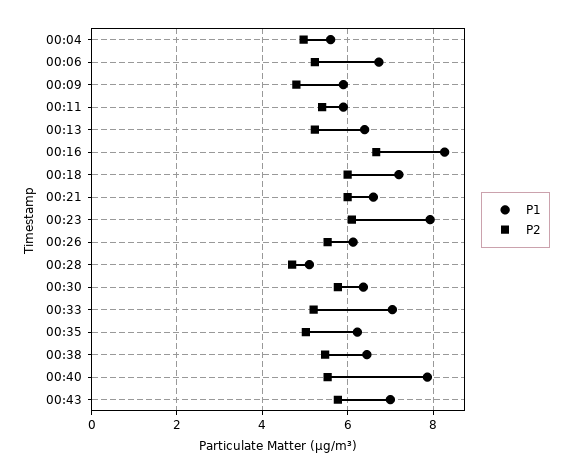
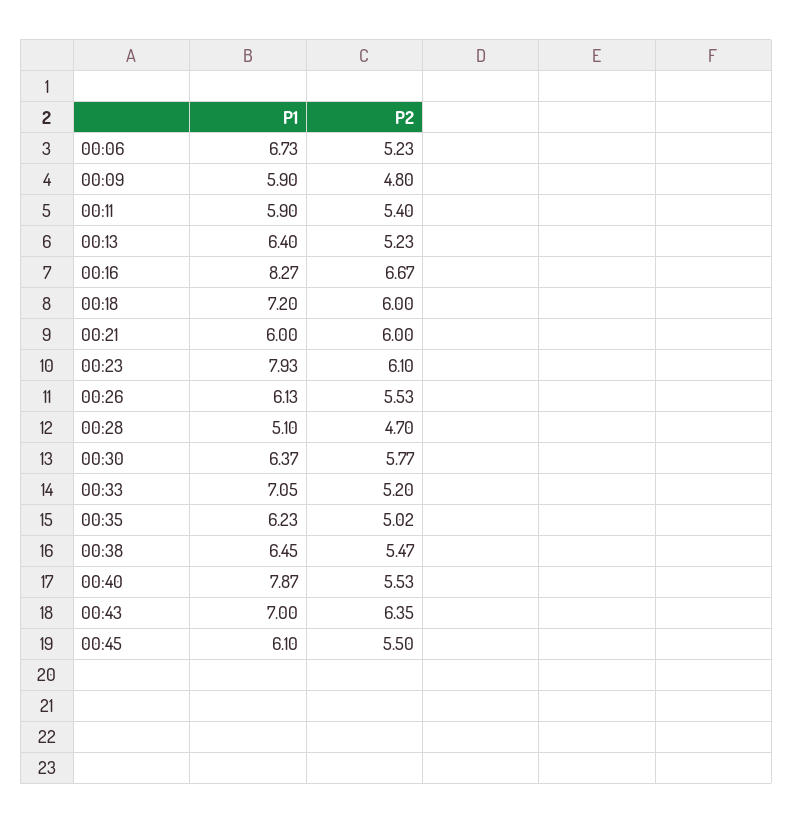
P1, 00:04: 5.6 -> none
P2, 00:04: 5 -> none
P1, 00:21: 6.6 -> 6
P2, 00:43: 5.8 -> 6.35
P1, 00:45: none -> 6.1
P2, 00:45: none -> 5.5

